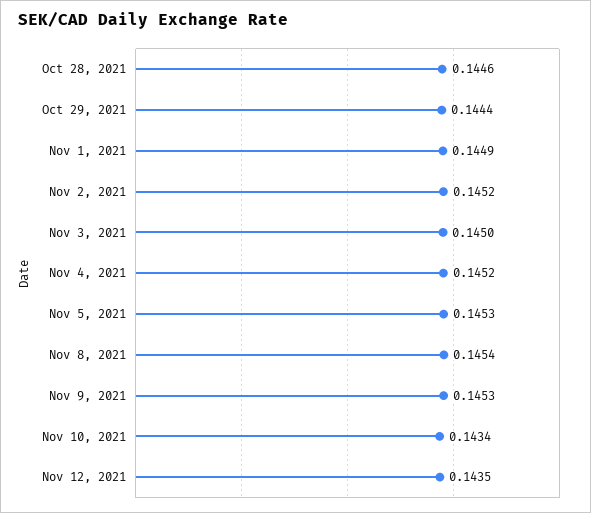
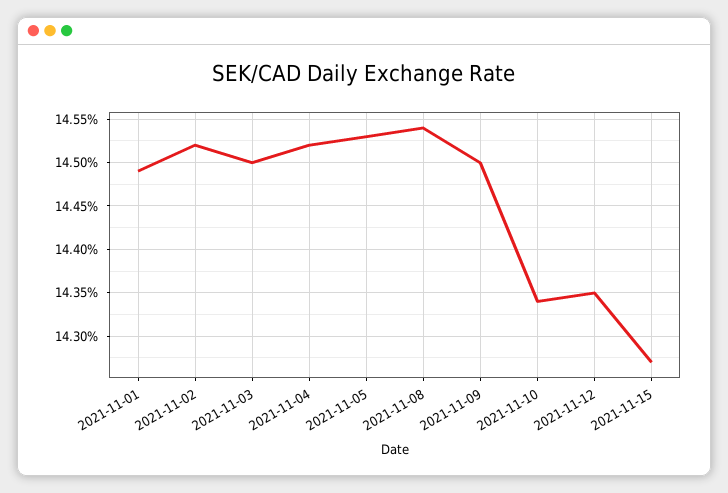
Oct 28, 2021: 0.1446 -> none
Oct 29, 2021: 0.1444 -> none
Nov 9, 2021: 0.1453 -> 0.145
2021-11-15: none -> 0.1427

